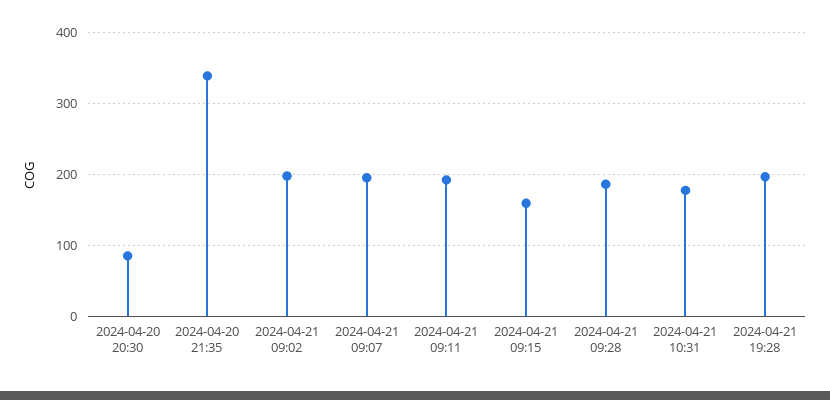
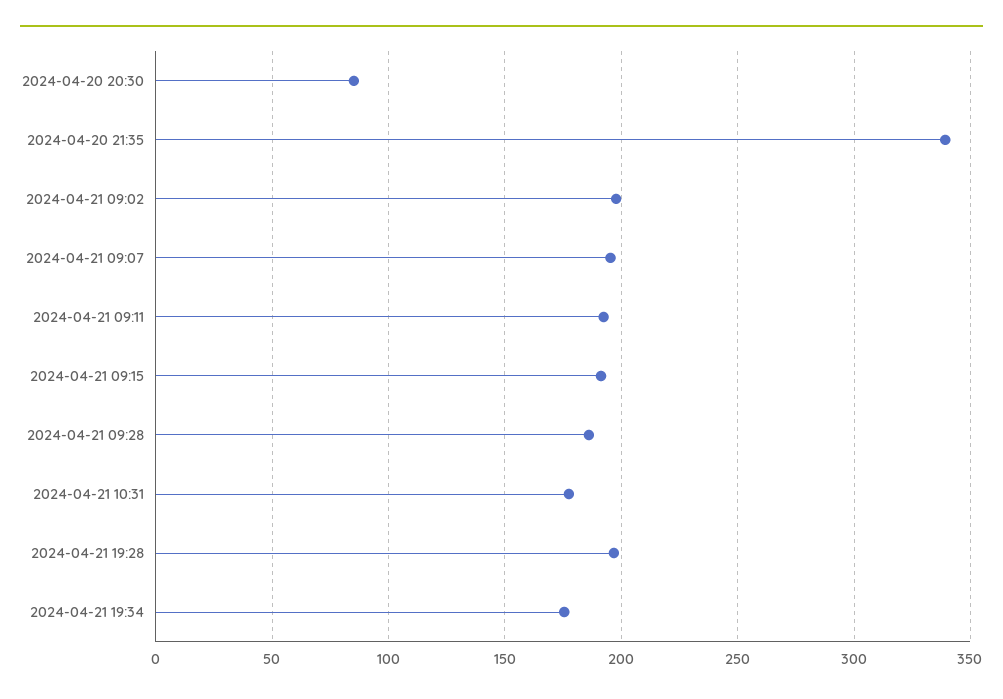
2024-04-21 09:15: 160 -> 190
2024-04-21 19:34: none -> 175

